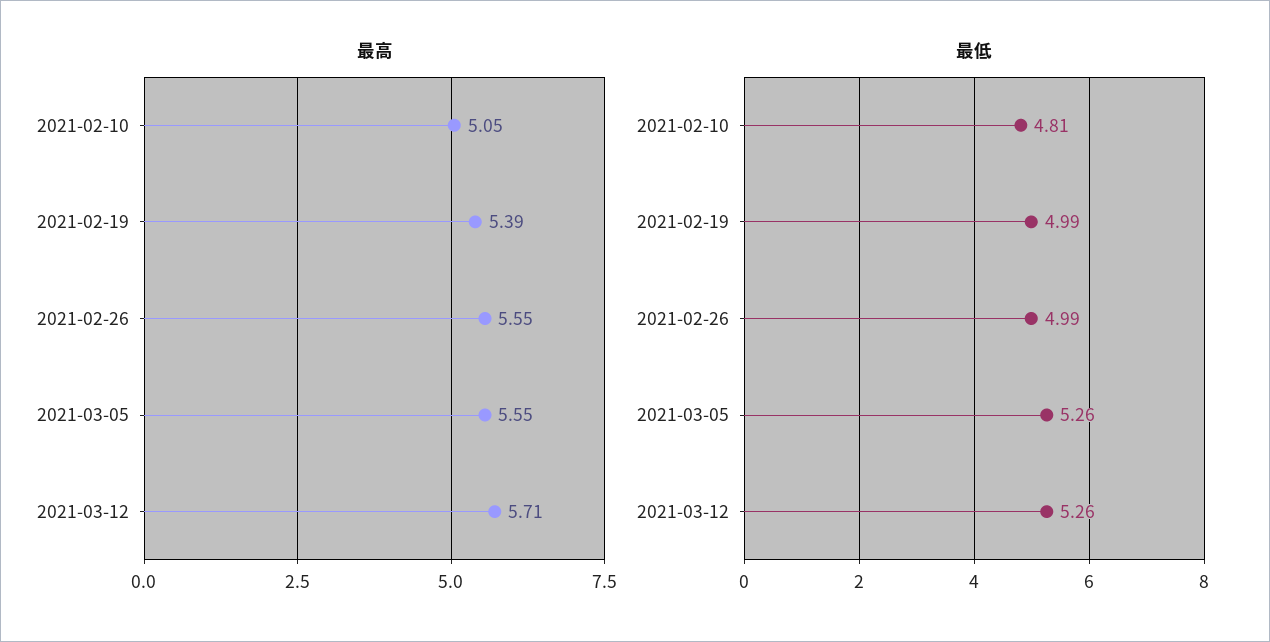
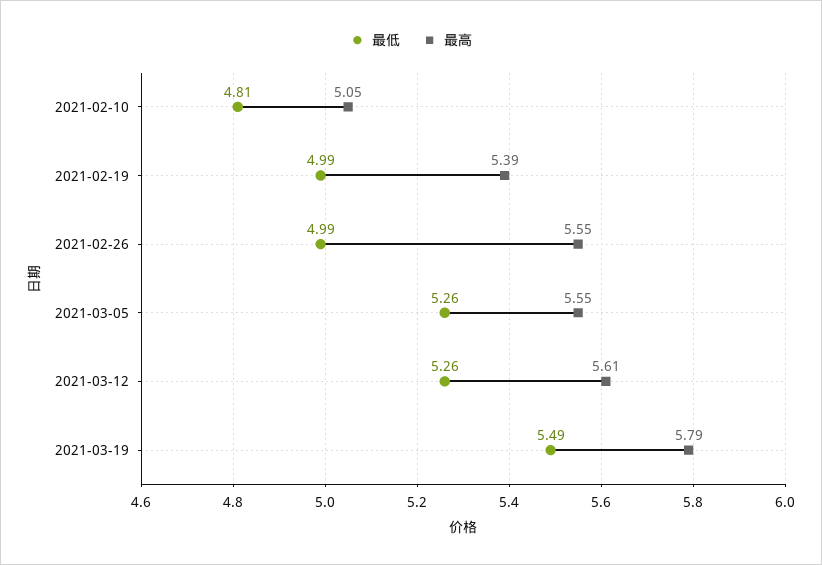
最高, 2021-03-12: 5.71 -> 5.61
最低, 2021-03-19: none -> 5.49
最高, 2021-03-19: none -> 5.79

